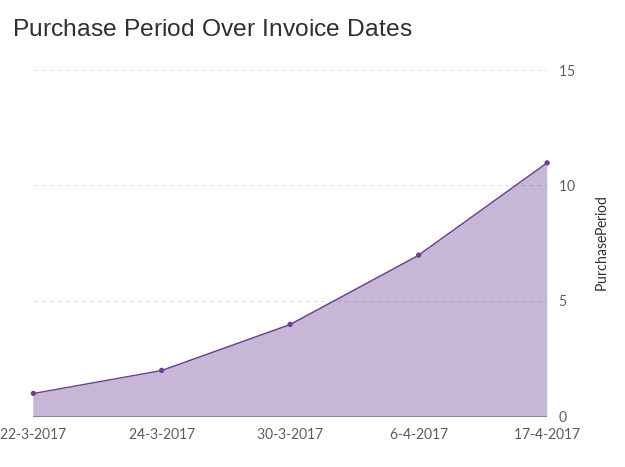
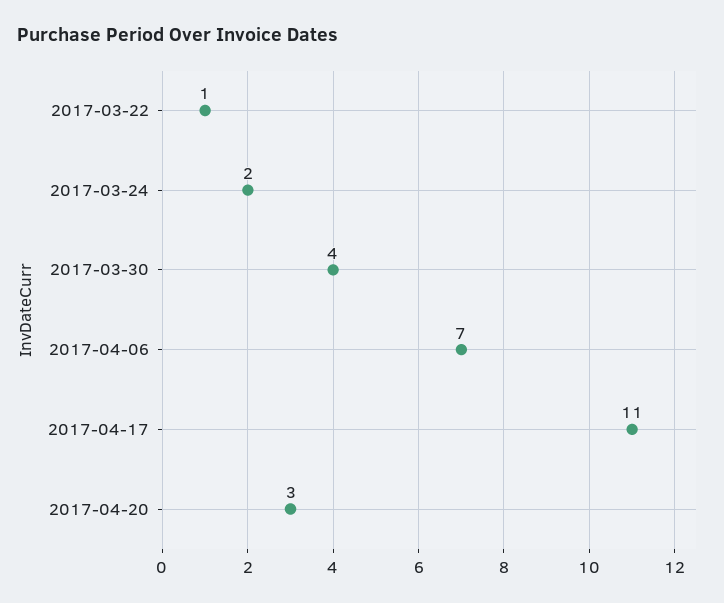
2017-04-20: none -> 3

